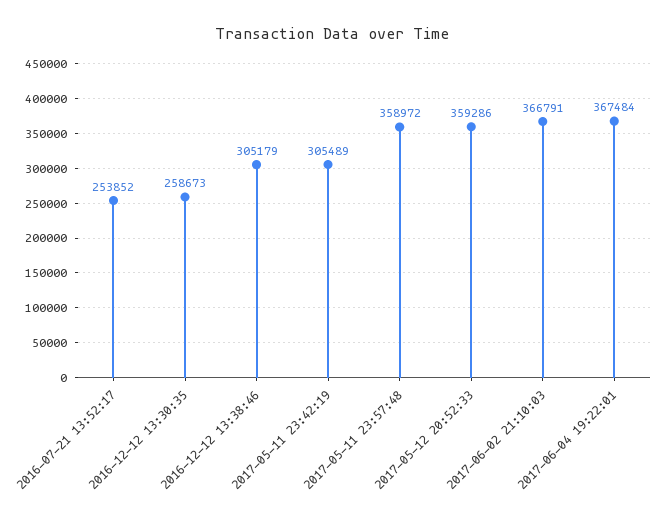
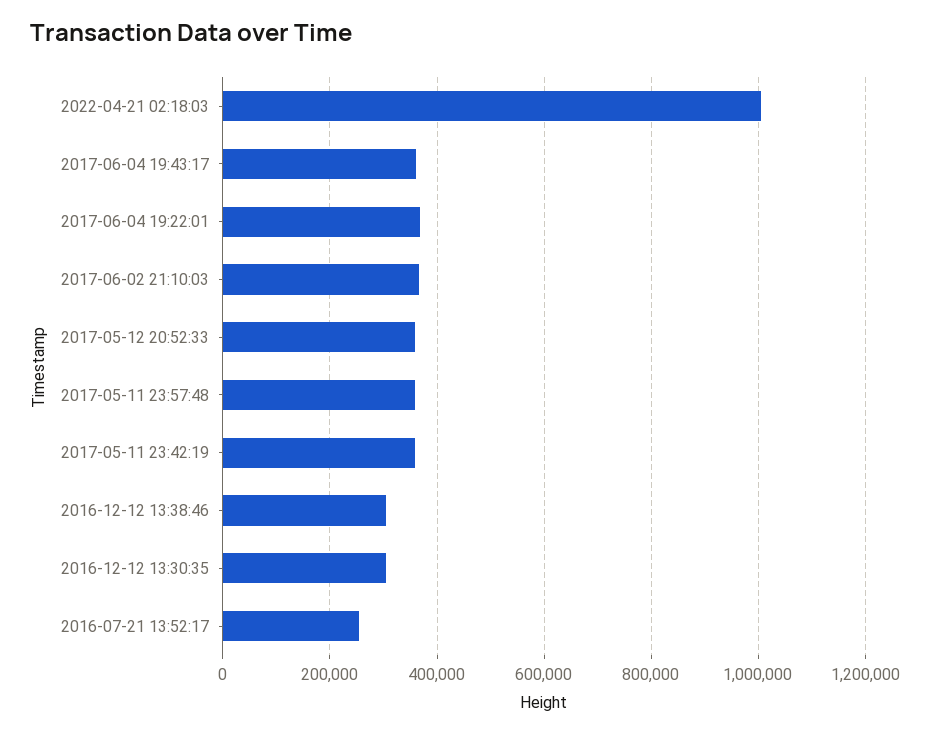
2016-12-12 13:30:35: 258673 -> 300000
2017-05-11 23:42:19: 305489 -> 360000
2022-04-21 02:18:03: none -> 1000000
2017-06-04 19:43:17: none -> 360000

